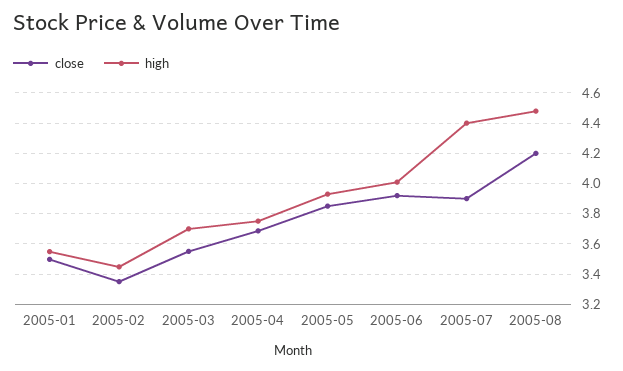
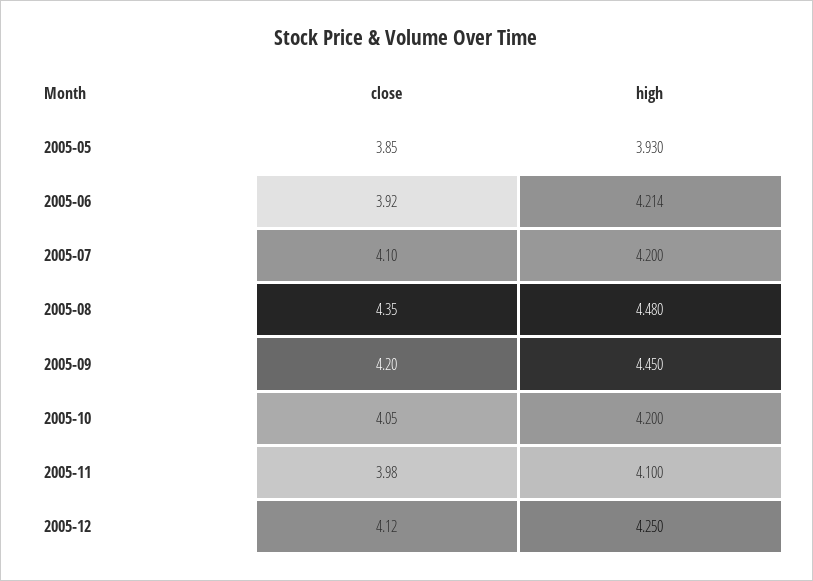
close, 2005-01: 3.5 -> none
high, 2005-01: 3.55 -> none
close, 2005-02: 3.35 -> none
high, 2005-02: 3.45 -> none
close, 2005-03: 3.55 -> none
high, 2005-03: 3.7 -> none
close, 2005-04: 3.7 -> none
high, 2005-04: 3.75 -> none
high, 2005-06: 4 -> 4.214
close, 2005-07: 3.9 -> 4.1
high, 2005-07: 4.4 -> 4.2
close, 2005-08: 4.2 -> 4.35
close, 2005-09: none -> 4.2
high, 2005-09: none -> 4.45
close, 2005-10: none -> 4.05
high, 2005-10: none -> 4.2
close, 2005-11: none -> 3.98
high, 2005-11: none -> 4.1
close, 2005-12: none -> 4.12
high, 2005-12: none -> 4.25

